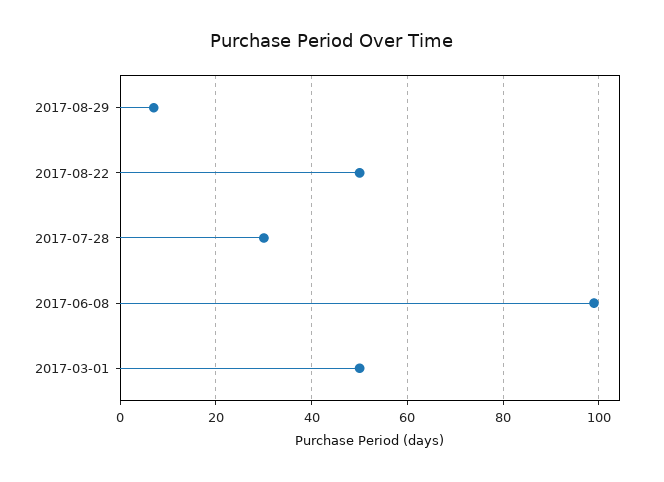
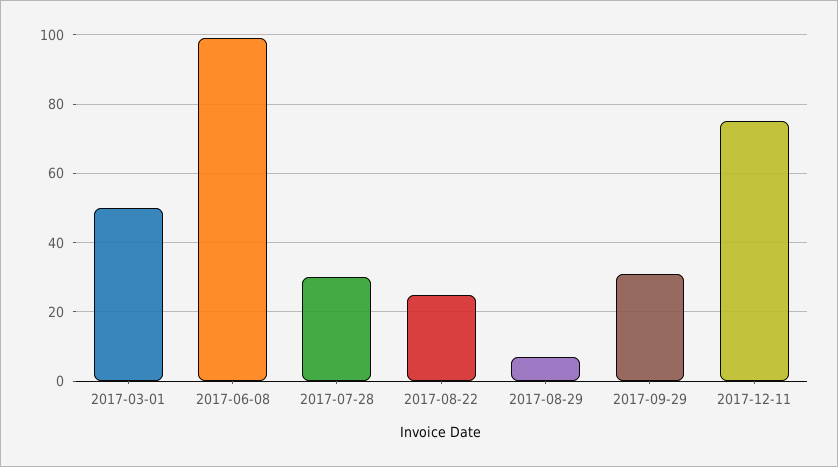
2017-08-22: 50 -> 25
2017-09-29: none -> 30
2017-12-11: none -> 75

